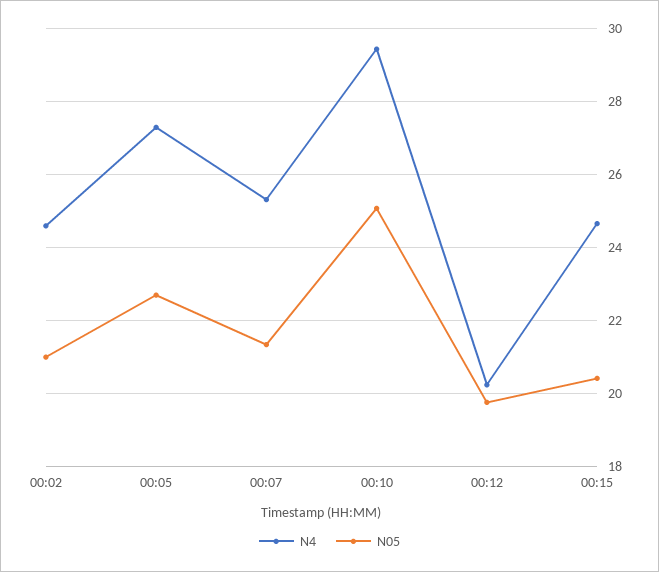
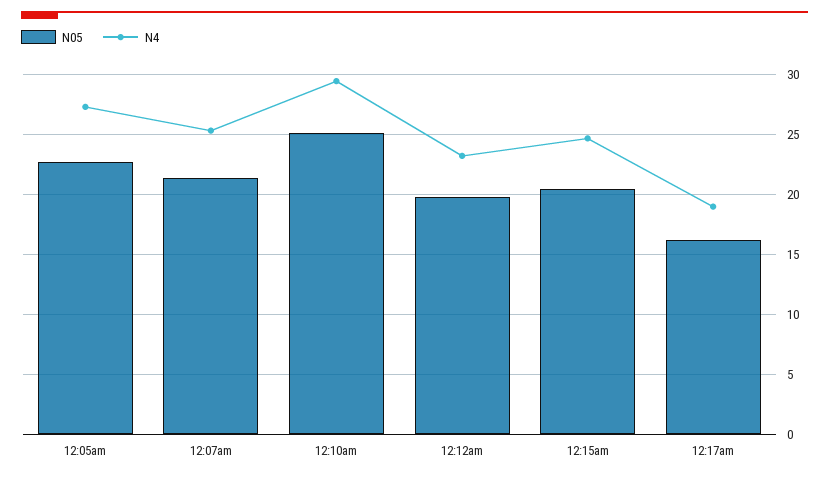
N4, 00:02: 24.6 -> none
N05, 00:02: 21 -> none
N4, 00:12: 20.2 -> 23
N05, 12:17am: none -> 16
N4, 12:17am: none -> 19

